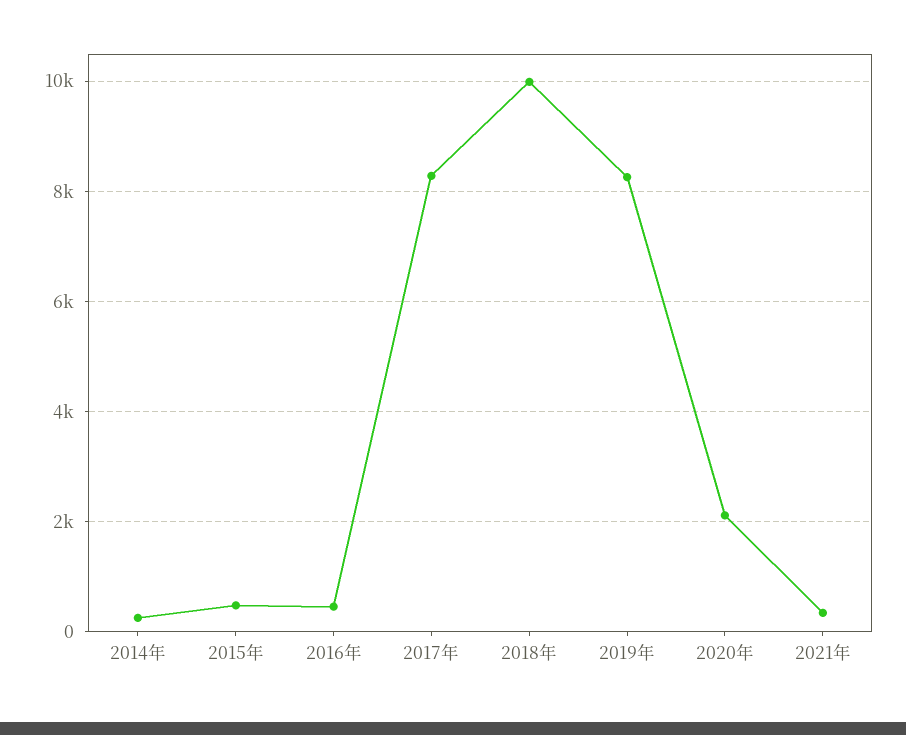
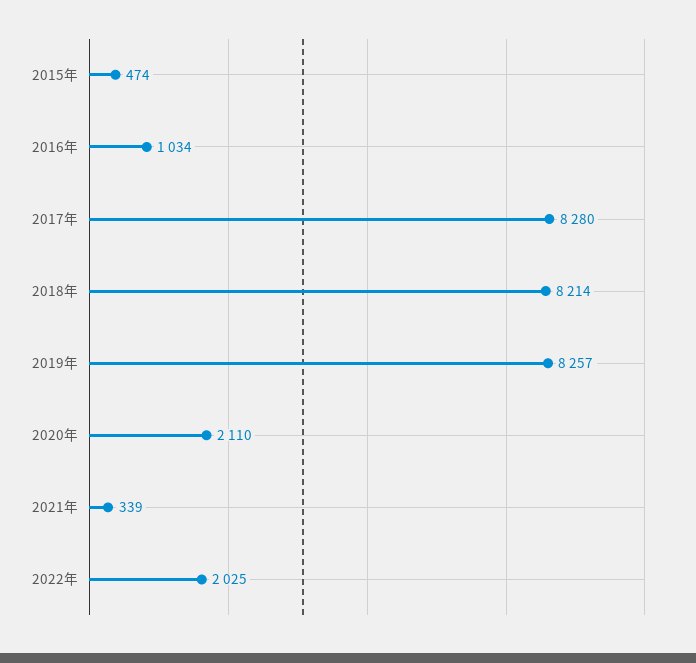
2014年: 200 -> none
2016年: 400 -> 1034
2018年: 10000 -> 8214
2022年: none -> 2025

